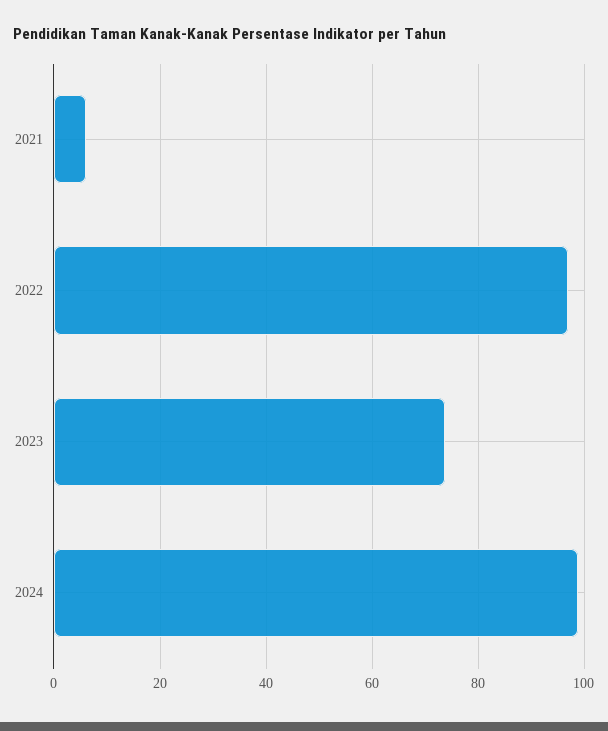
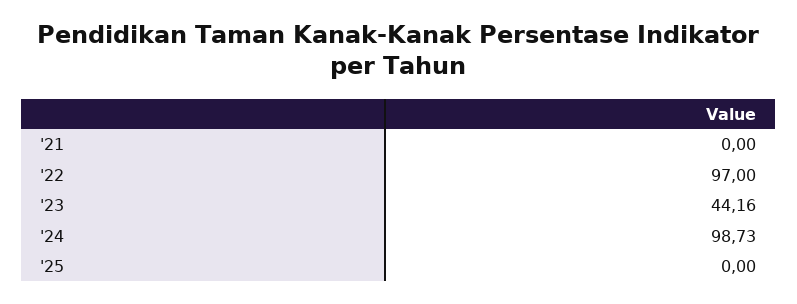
2021: 6 -> 0
2023: 74 -> 44.16
'25: none -> 0

